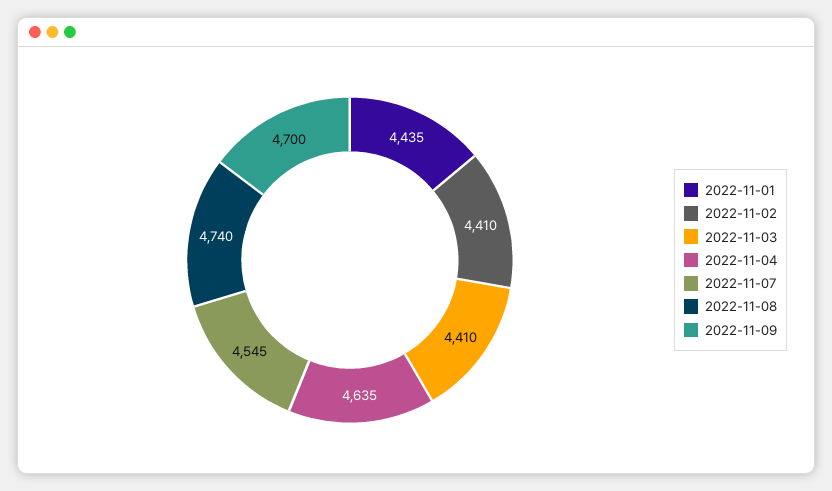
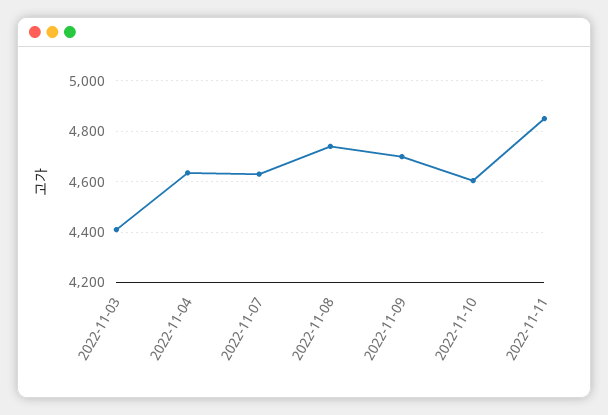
2022-11-01: 4435 -> none
2022-11-02: 4410 -> none
2022-11-07: 4545 -> 4625
2022-11-10: none -> 4600
2022-11-11: none -> 4850

